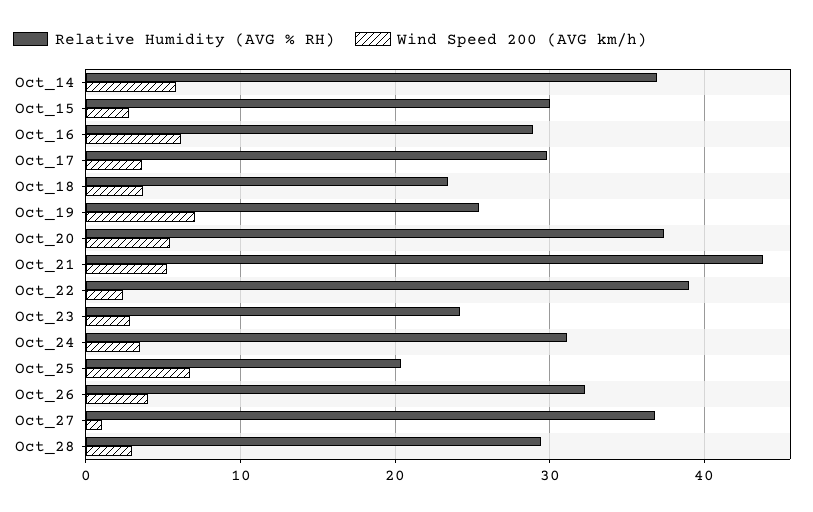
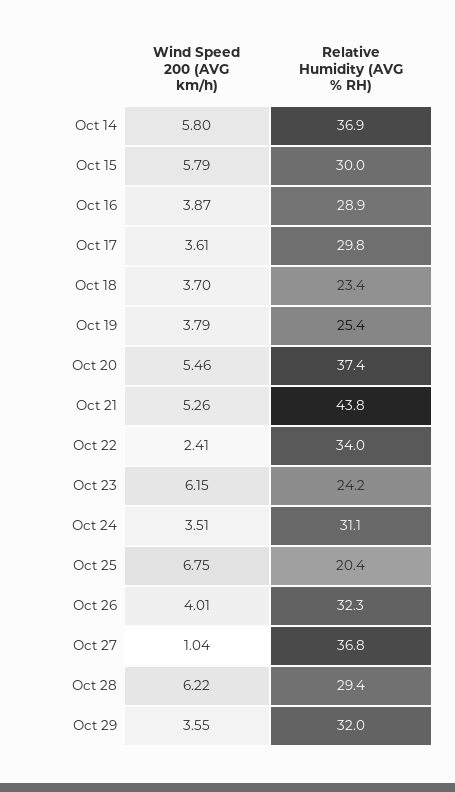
Wind Speed 200 (AVG km/h), Oct_15: 3 -> 5.79
Wind Speed 200 (AVG km/h), Oct_16: 6 -> 3.87
Wind Speed 200 (AVG km/h), Oct_19: 7 -> 3.79
Relative Humidity (AVG % RH), Oct_22: 39 -> 34
Wind Speed 200 (AVG km/h), Oct_23: 3 -> 6.15
Wind Speed 200 (AVG km/h), Oct_28: 3 -> 6.22
Wind Speed 200 (AVG km/h), Oct 29: none -> 3.55
Relative Humidity (AVG % RH), Oct 29: none -> 32

